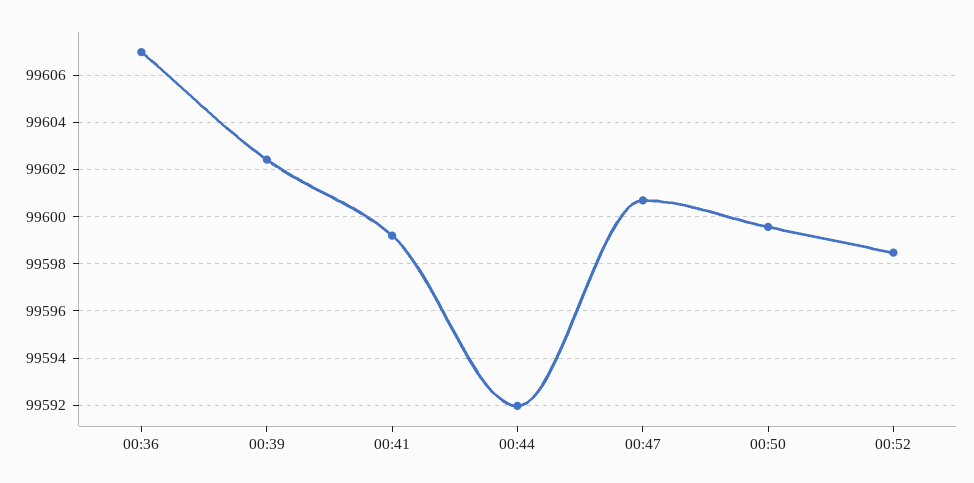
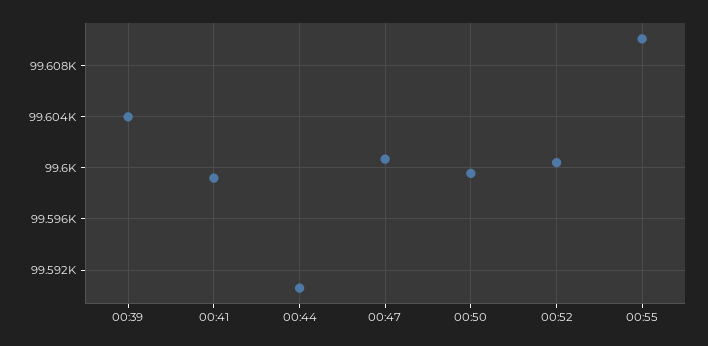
00:36: 99607 -> none
00:39: 99602.5 -> 99604
00:44: 99592 -> 99590.5
00:52: 99598.5 -> 99600.5
00:55: none -> 99610

